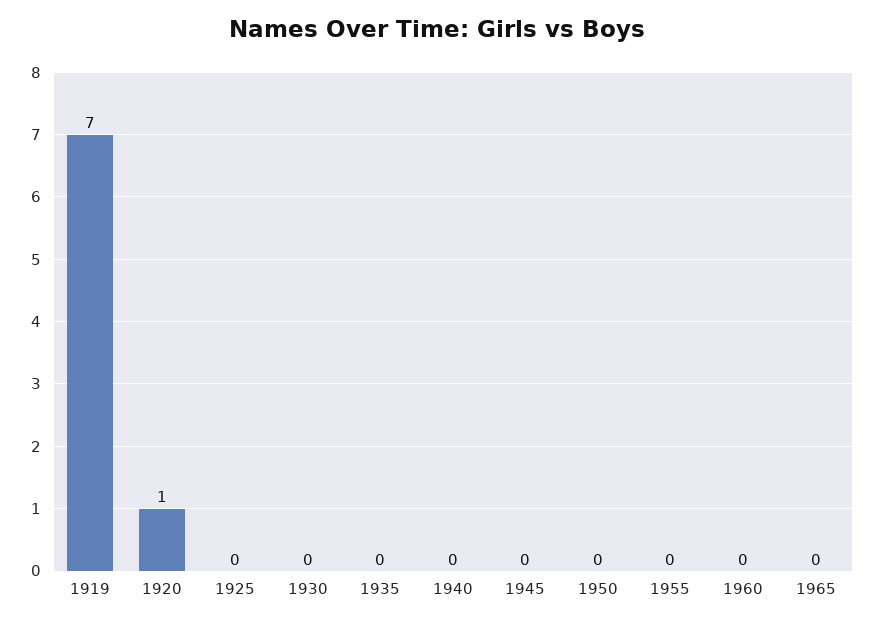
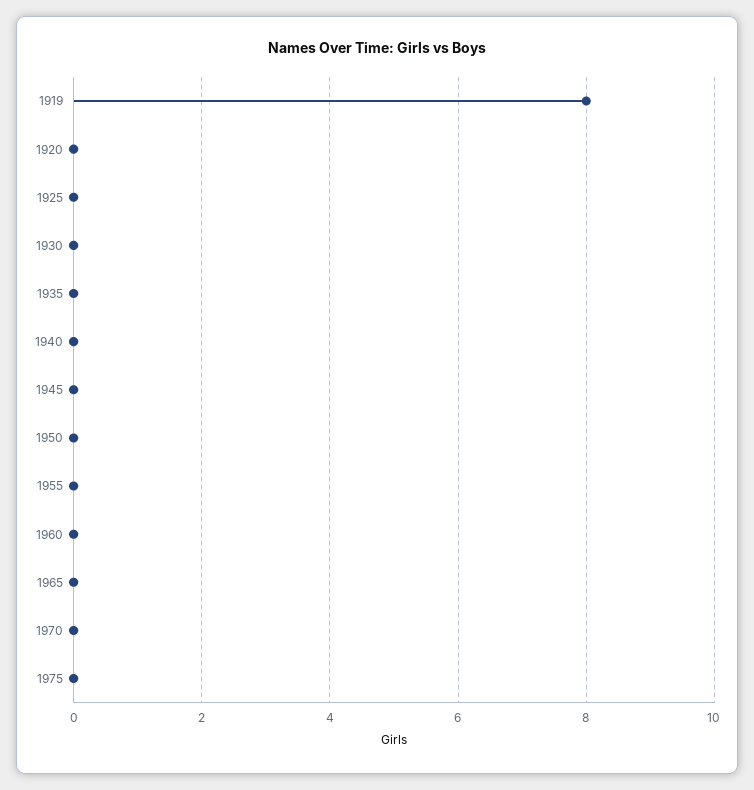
1919: 7 -> 8
1920: 1 -> 0
1970: none -> 0
1975: none -> 0

